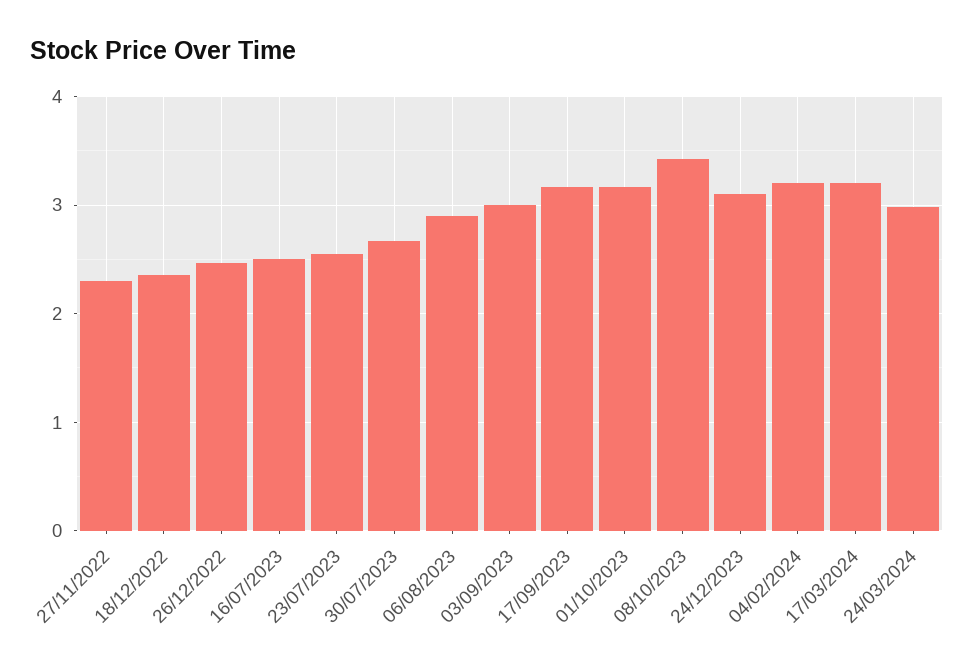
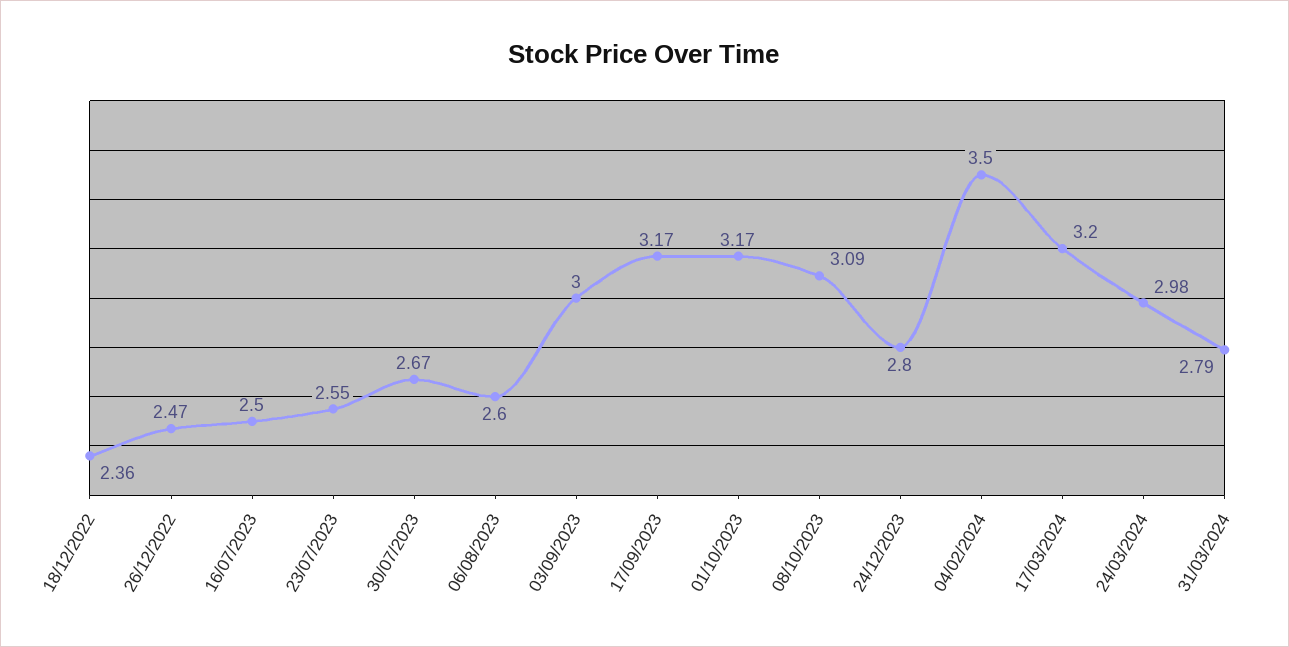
27/11/2022: 2.3 -> none
06/08/2023: 2.9 -> 2.6
08/10/2023: 3.4 -> 3.09
24/12/2023: 3.1 -> 2.8
04/02/2024: 3.2 -> 3.5
31/03/2024: none -> 2.79

